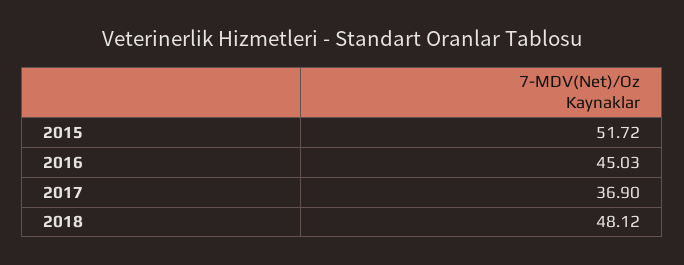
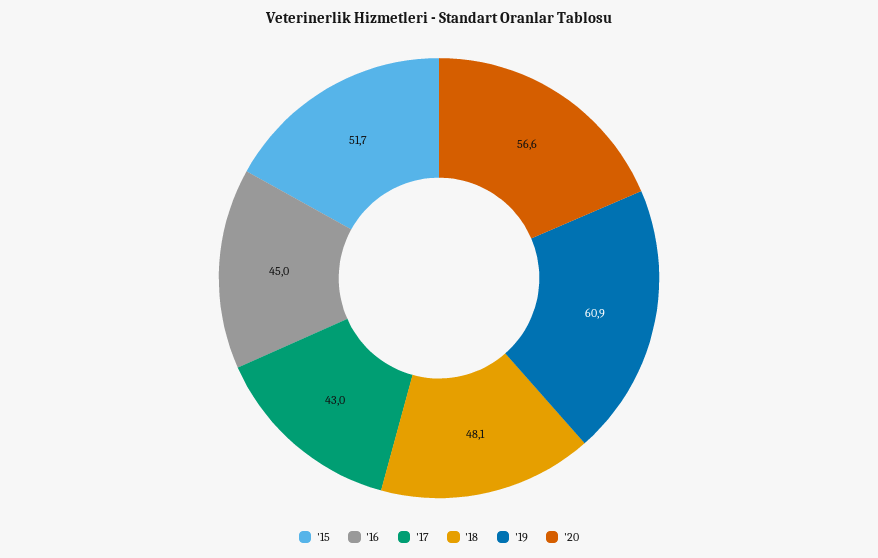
2017: 36.9 -> 43
'19: none -> 60.9
'20: none -> 56.6

